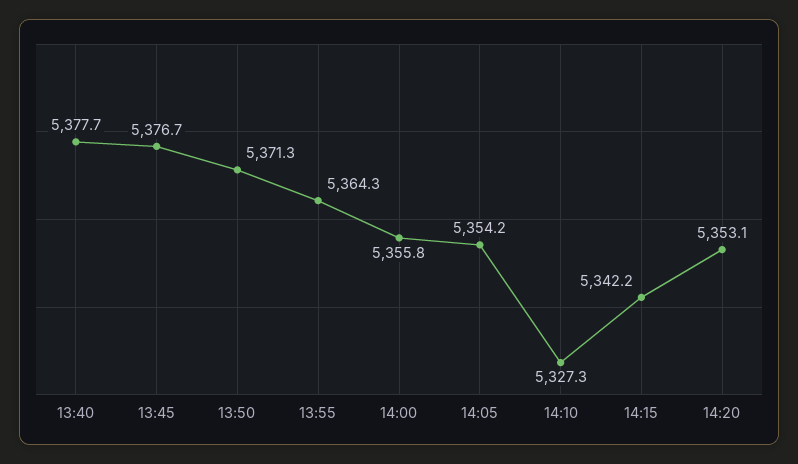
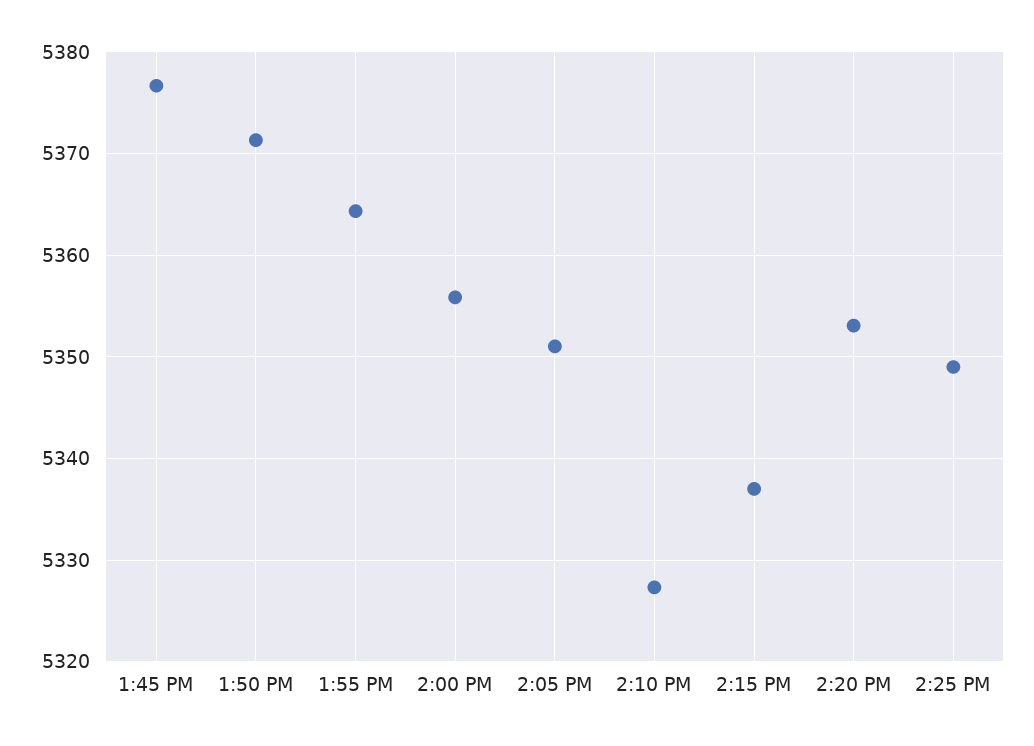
13:40: 5377.7 -> none
14:05: 5354.2 -> 5351
14:15: 5342.2 -> 5337
2:25 PM: none -> 5349

